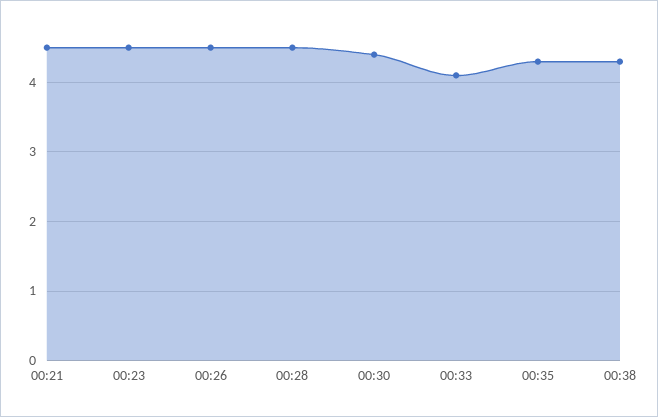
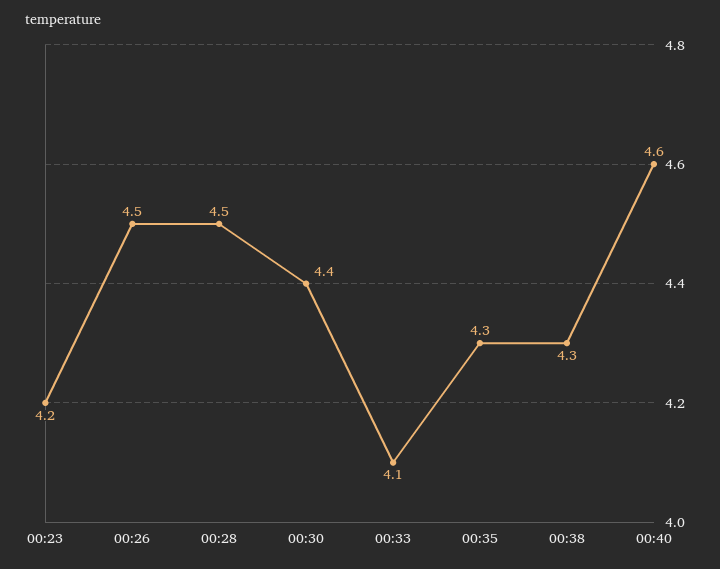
00:21: 4.5 -> none
00:23: 4.5 -> 4.2
00:40: none -> 4.6

